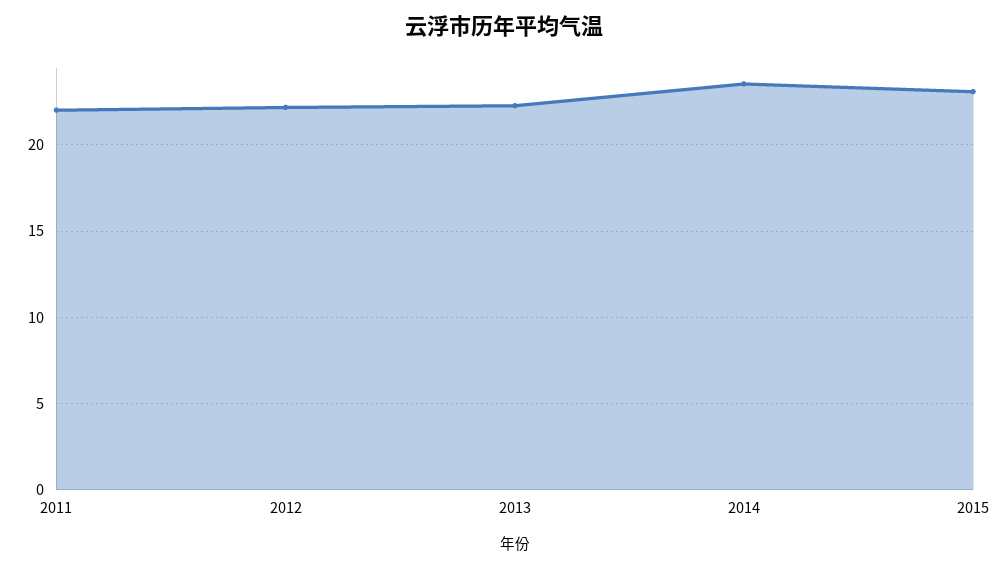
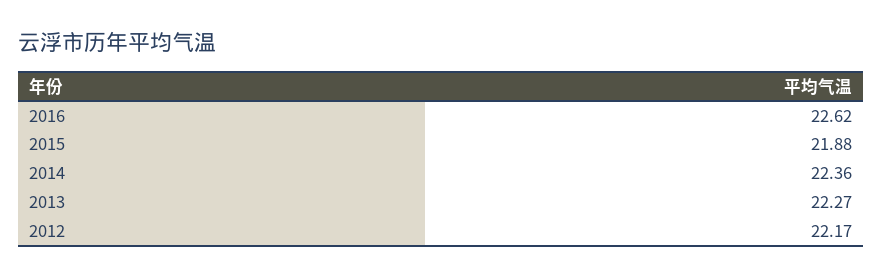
2011: 22 -> none
2014: 23.5 -> 22.36
2015: 23 -> 21.88
2016: none -> 22.62

